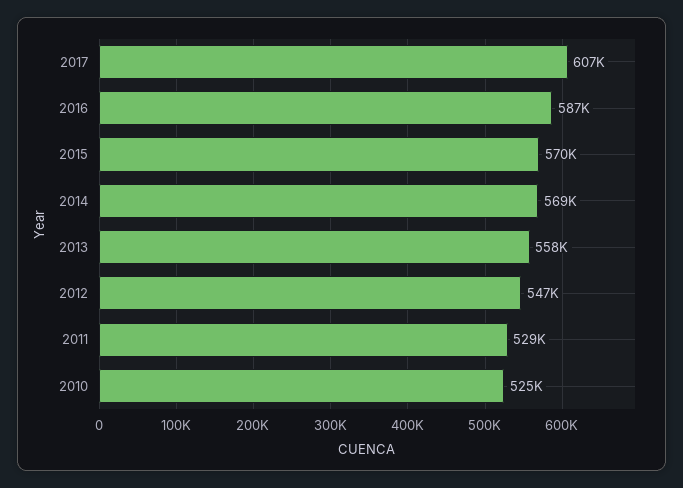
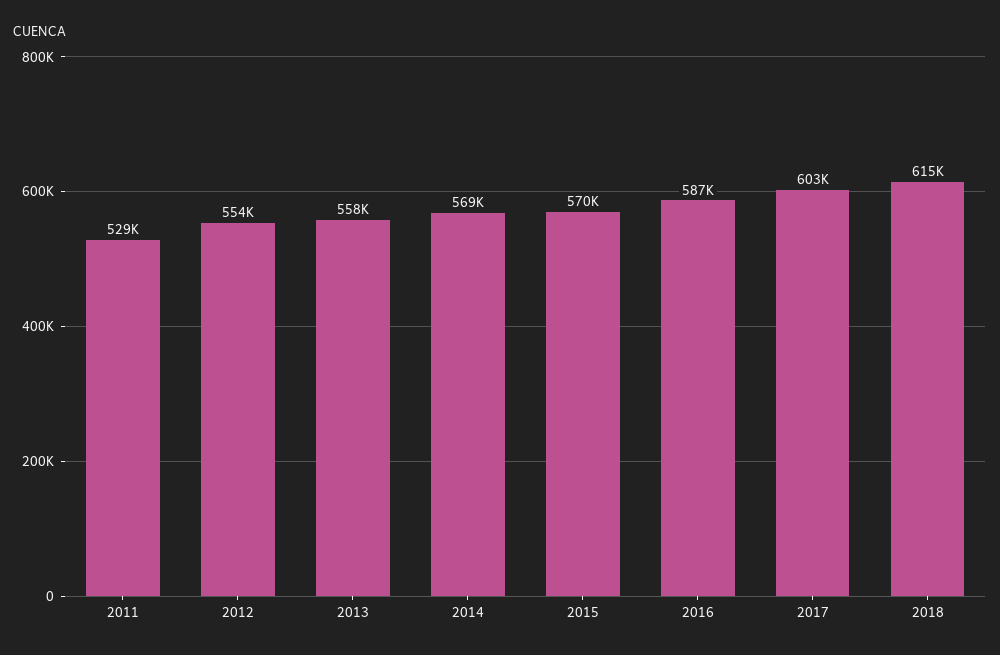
2017: 607000 -> 603000
2012: 547000 -> 554000
2010: 525000 -> none
2018: none -> 615000

